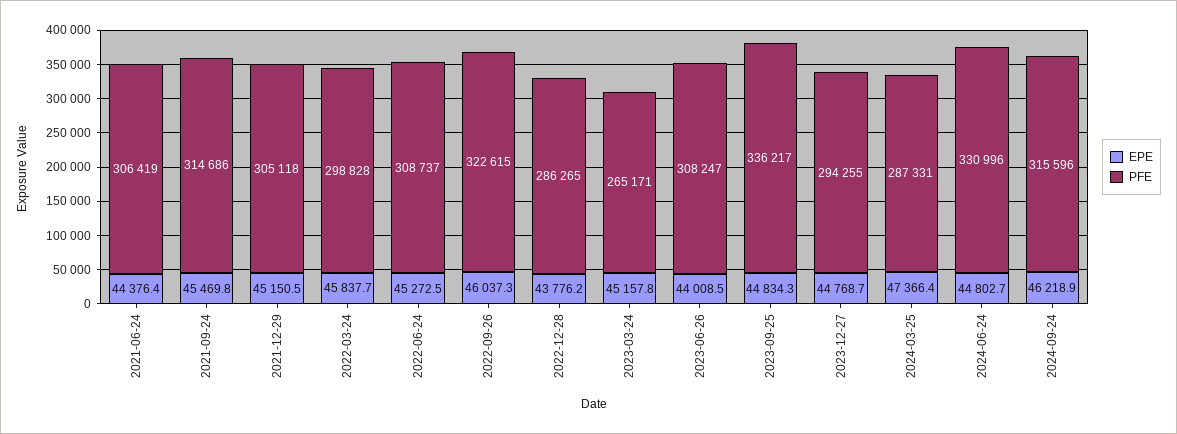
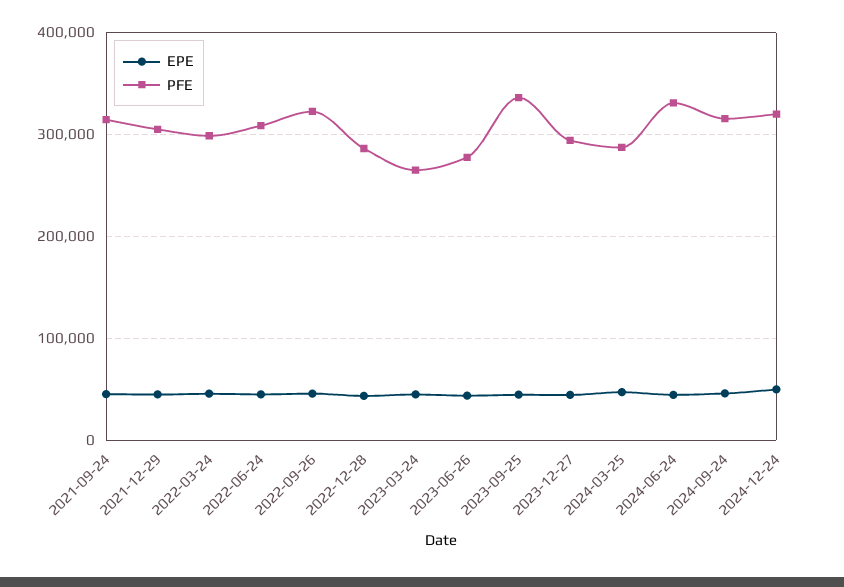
EPE, 2021-06-24: 44376.4 -> none
PFE, 2021-06-24: 306419 -> none
PFE, 2023-06-26: 308247 -> 280000
EPE, 2024-12-24: none -> 50000
PFE, 2024-12-24: none -> 320000

